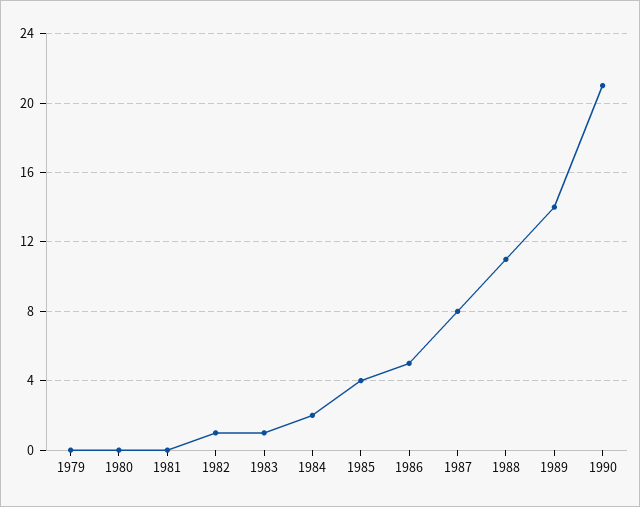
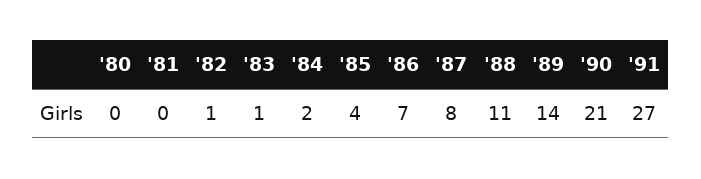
1979: 0 -> none
1986: 5 -> 7
'91: none -> 27

